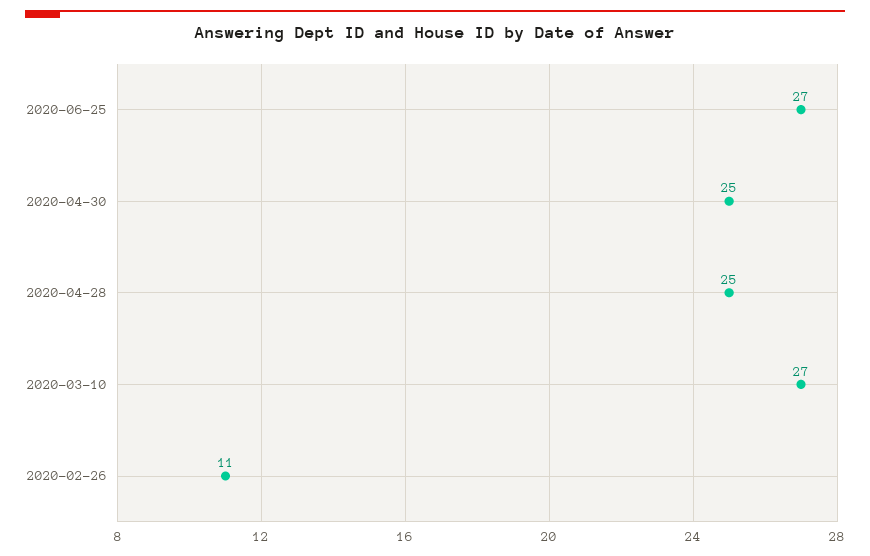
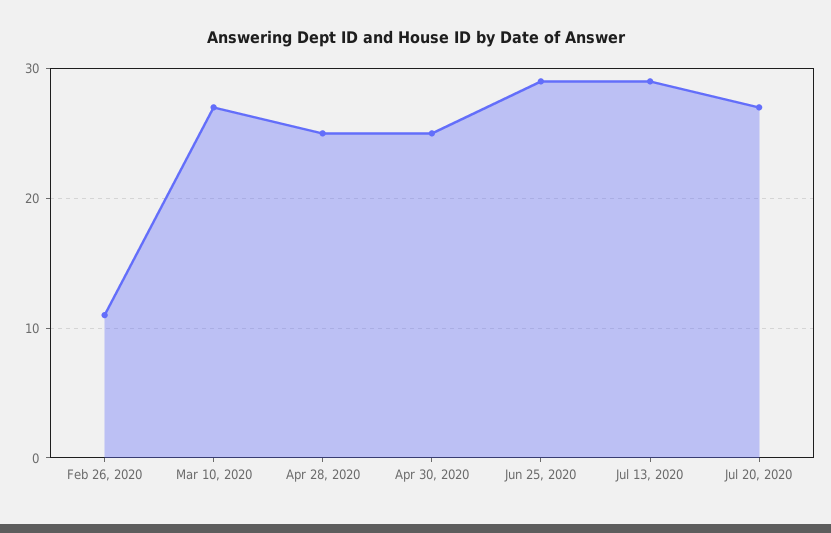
2020-06-25: 27 -> 29
Jul 13, 2020: none -> 29
Jul 20, 2020: none -> 27

